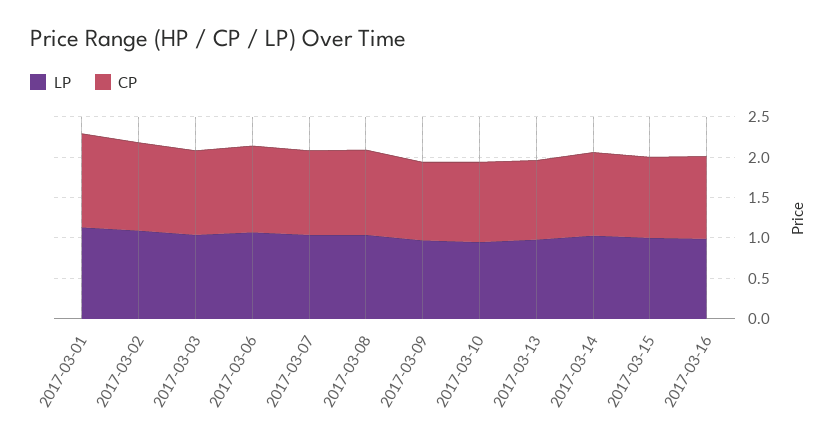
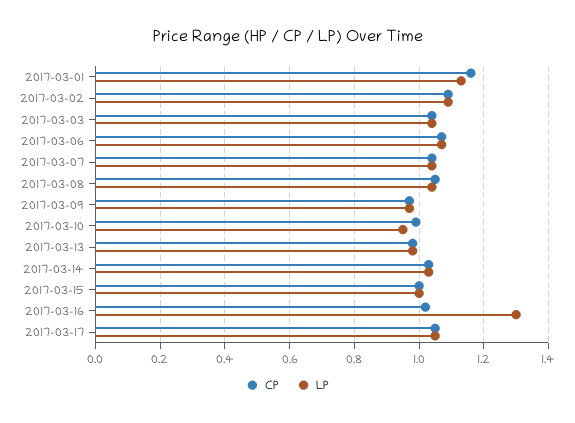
LP, 2017-03-16: 1 -> 1.3
CP, 2017-03-17: none -> 1.05
LP, 2017-03-17: none -> 1.05

